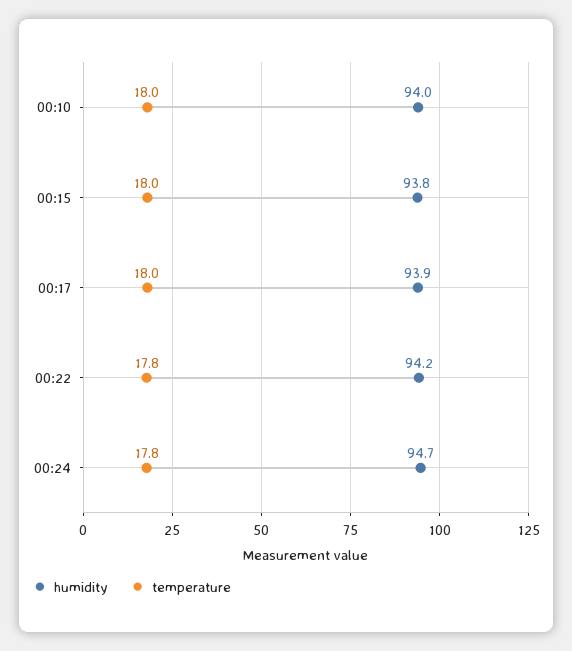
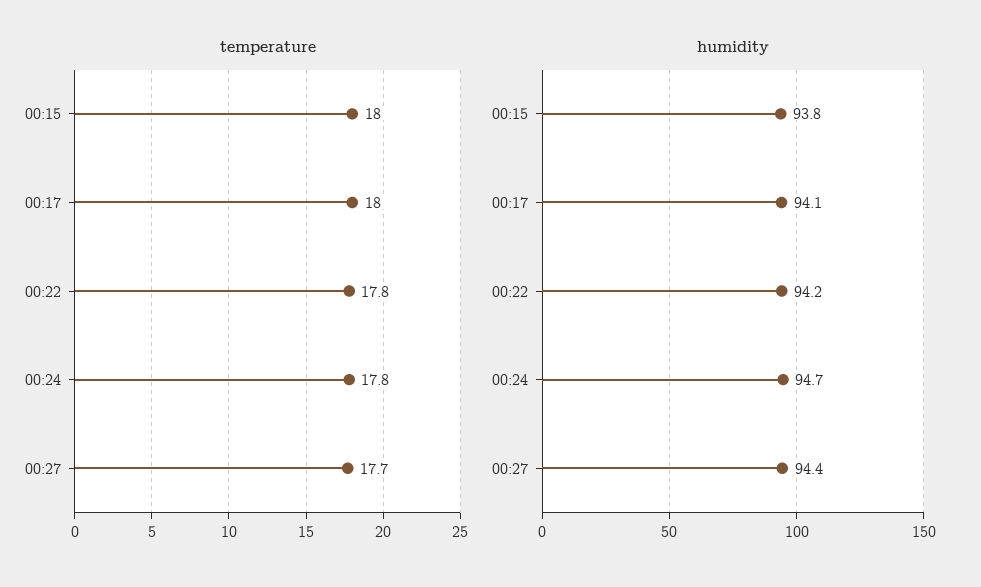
humidity, 00:10: 94 -> none
temperature, 00:10: 18 -> none
humidity, 00:17: 93.9 -> 94.1
temperature, 00:27: none -> 17.7
humidity, 00:27: none -> 94.4

